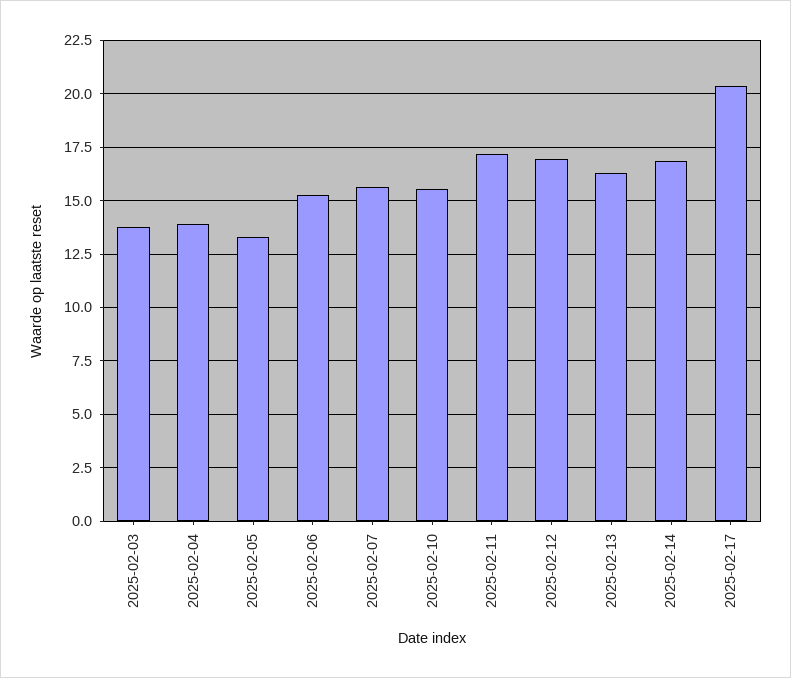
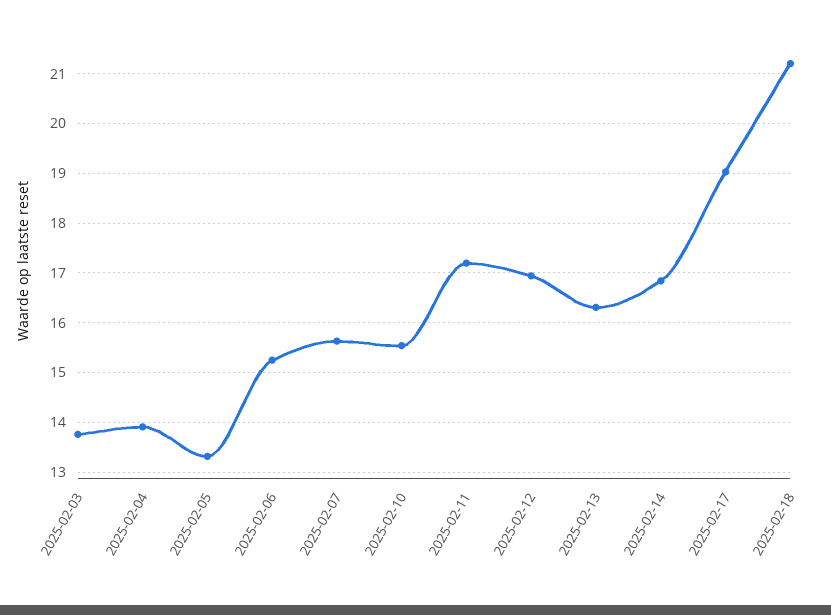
2025-02-17: 20.5 -> 19
2025-02-18: none -> 21.2

